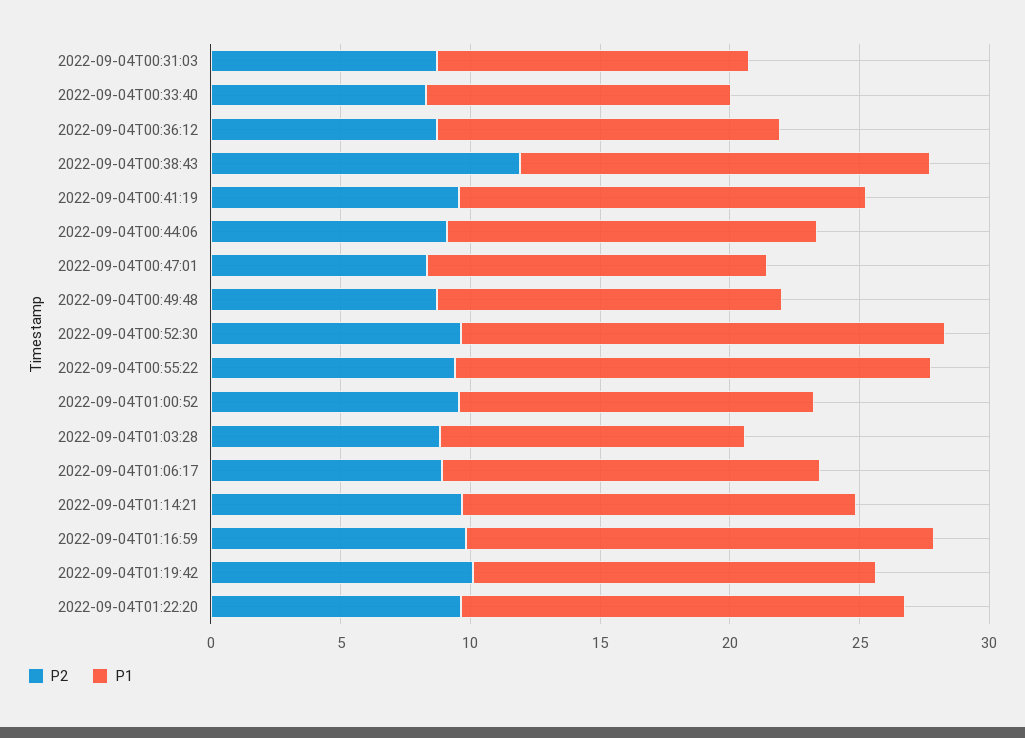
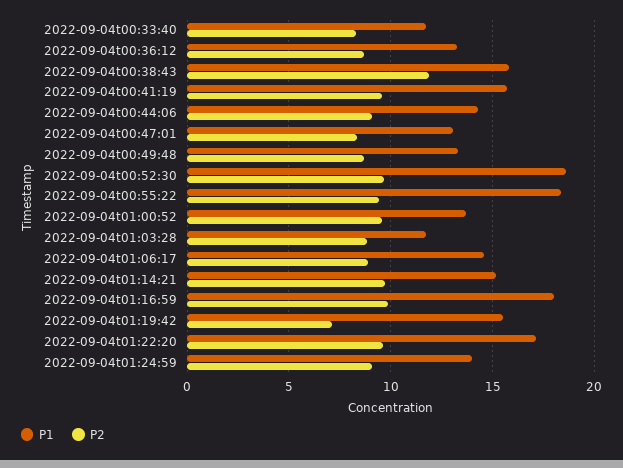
P2, 2022-09-04T00:31:03: 9 -> none
P1, 2022-09-04T00:31:03: 12 -> none
P2, 2022-09-04T01:19:42: 10 -> 7
P1, 2022-09-04t01:24:59: none -> 14
P2, 2022-09-04t01:24:59: none -> 9

